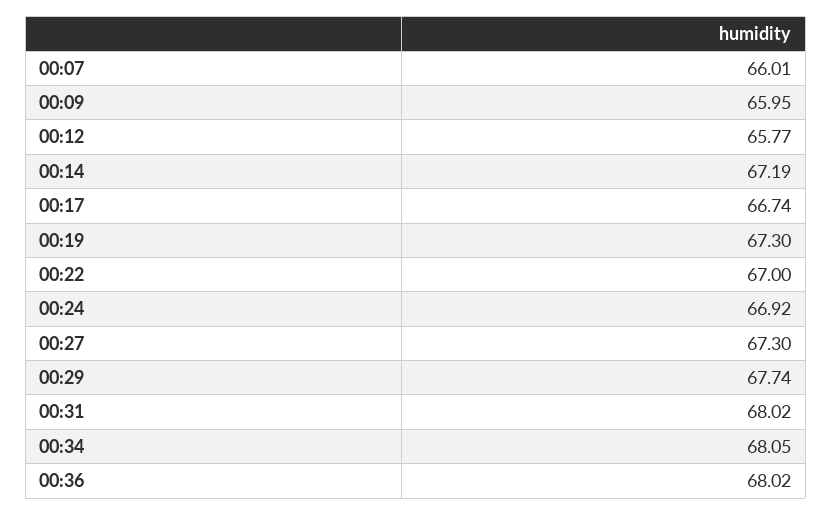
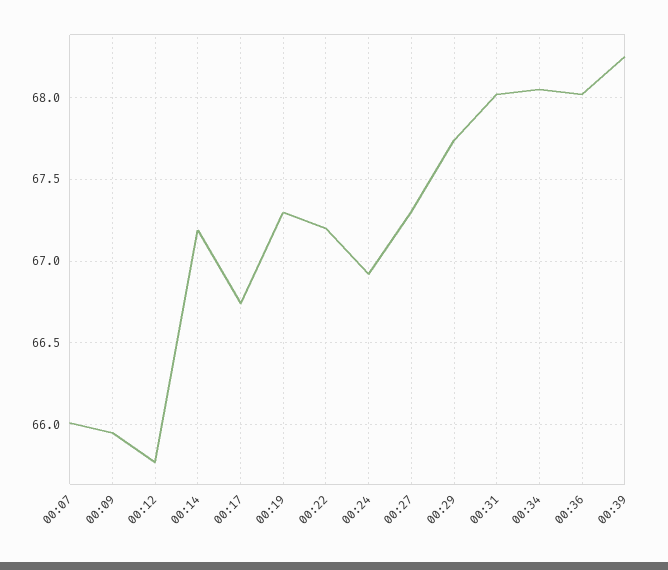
00:22: 67 -> 67.2
00:39: none -> 68.25

